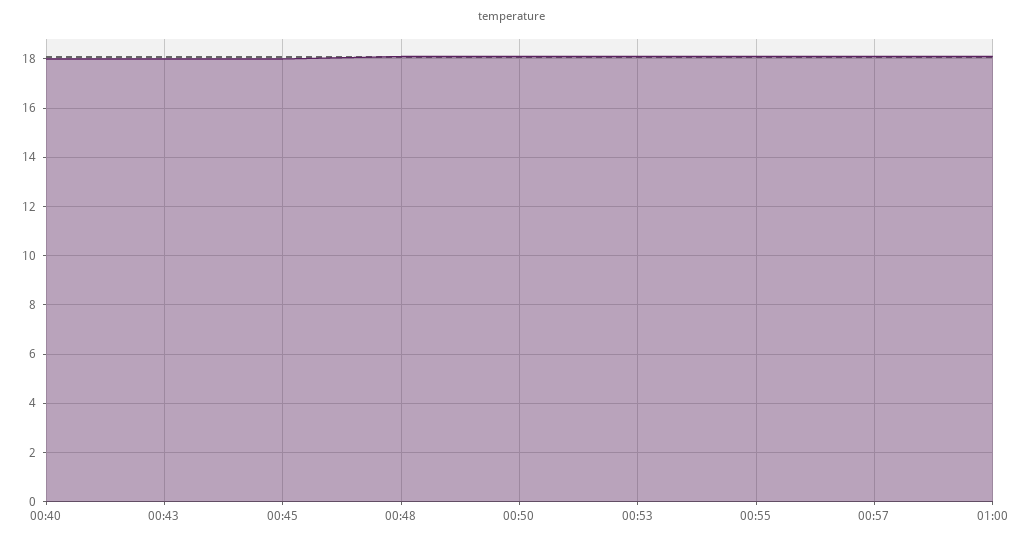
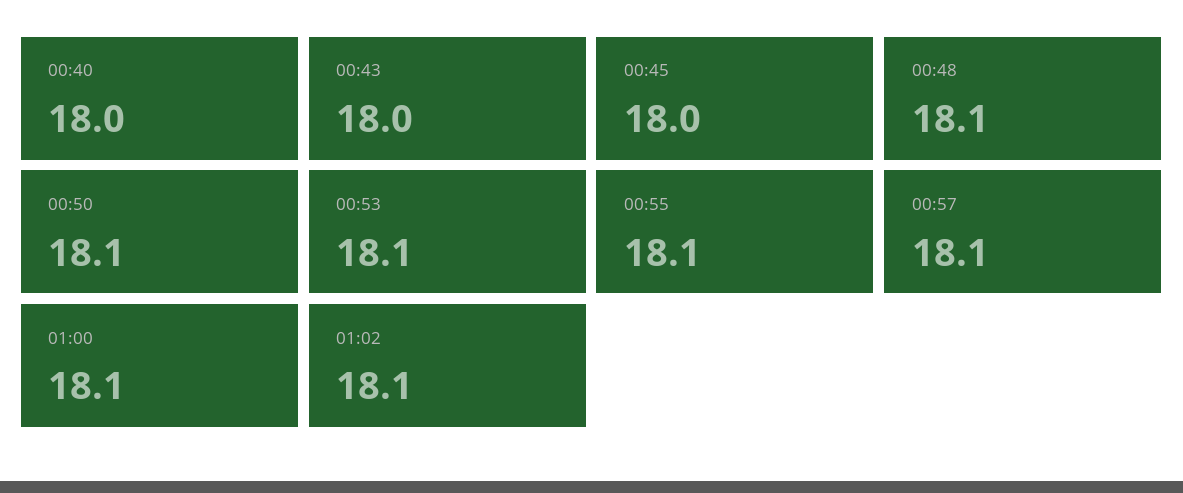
01:02: none -> 18.1

